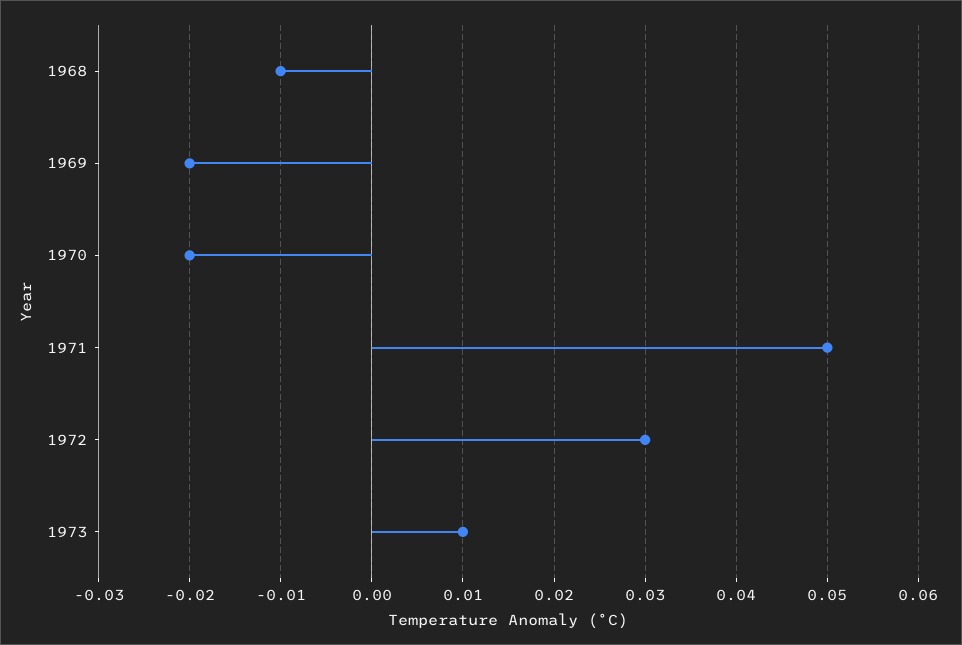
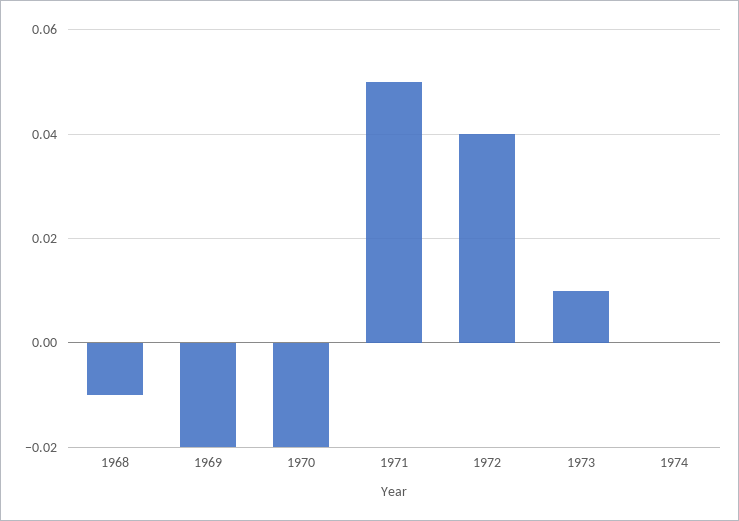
1972: 0.03 -> 0.04
1974: none -> 0

